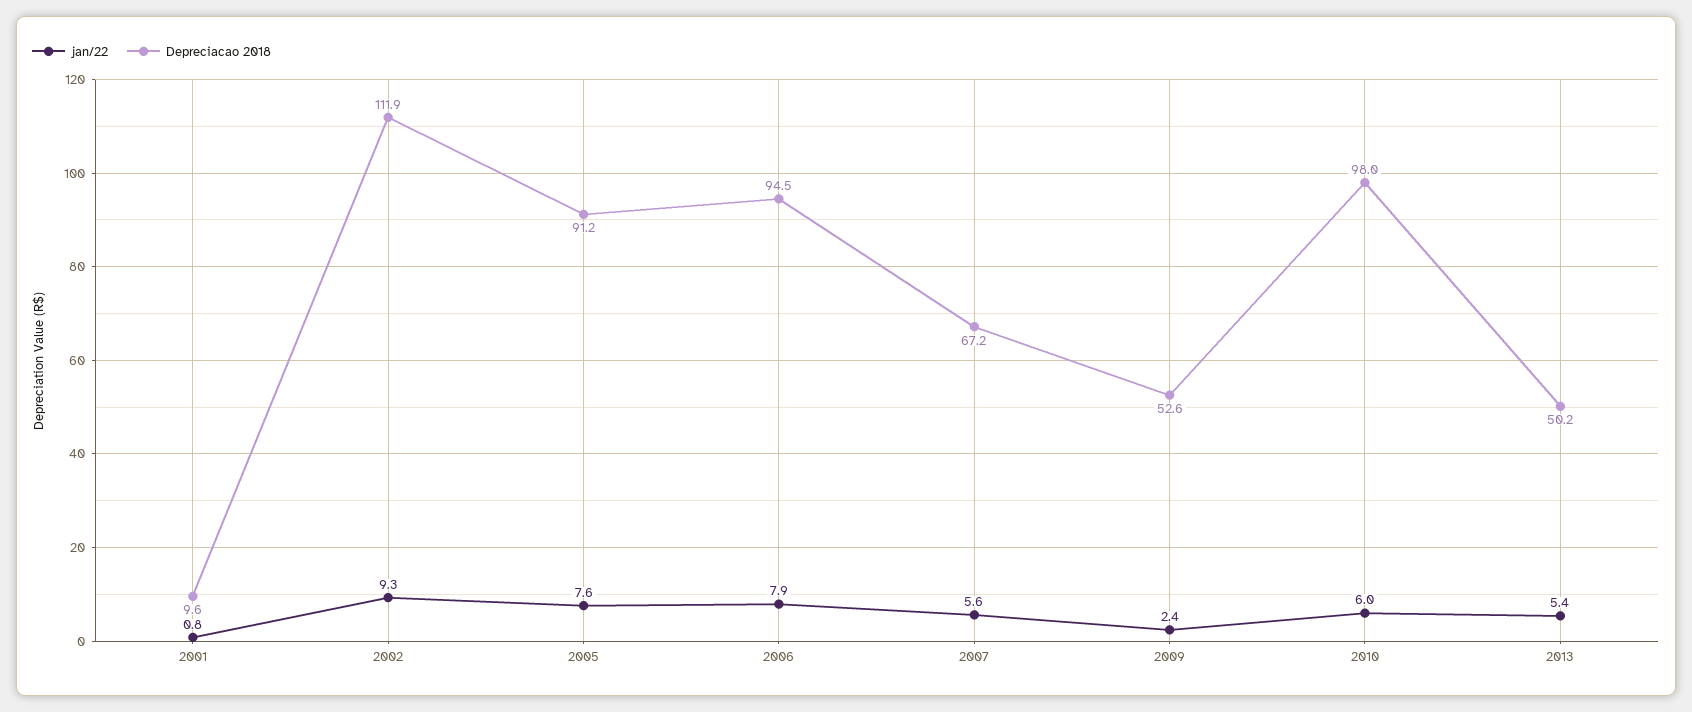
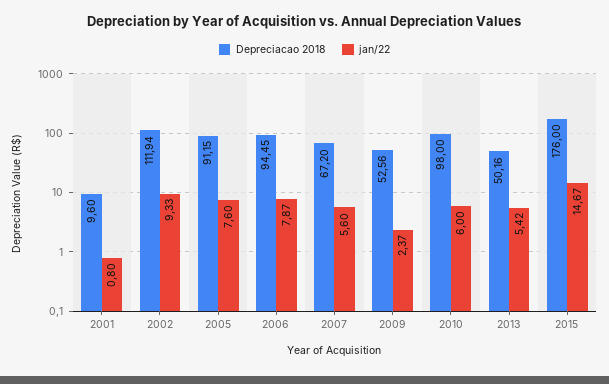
Depreciacao 2018, 2015: none -> 176
jan/22, 2015: none -> 14.67

